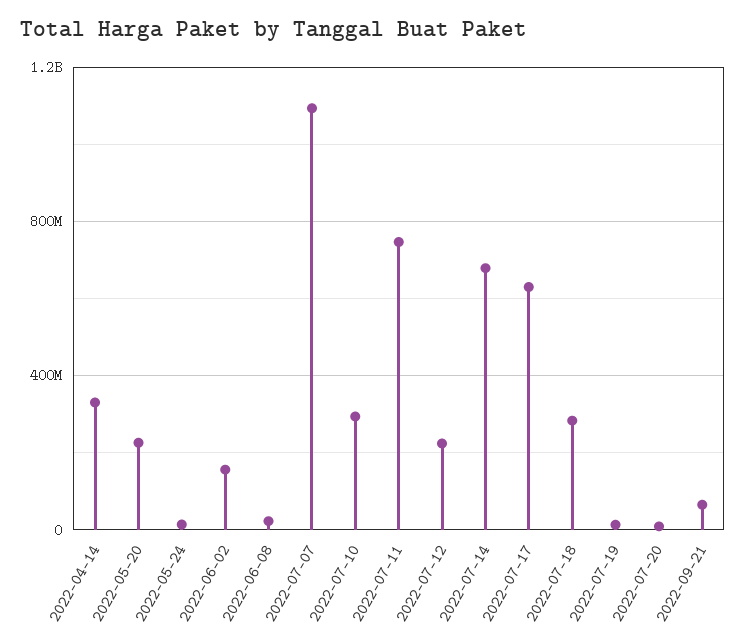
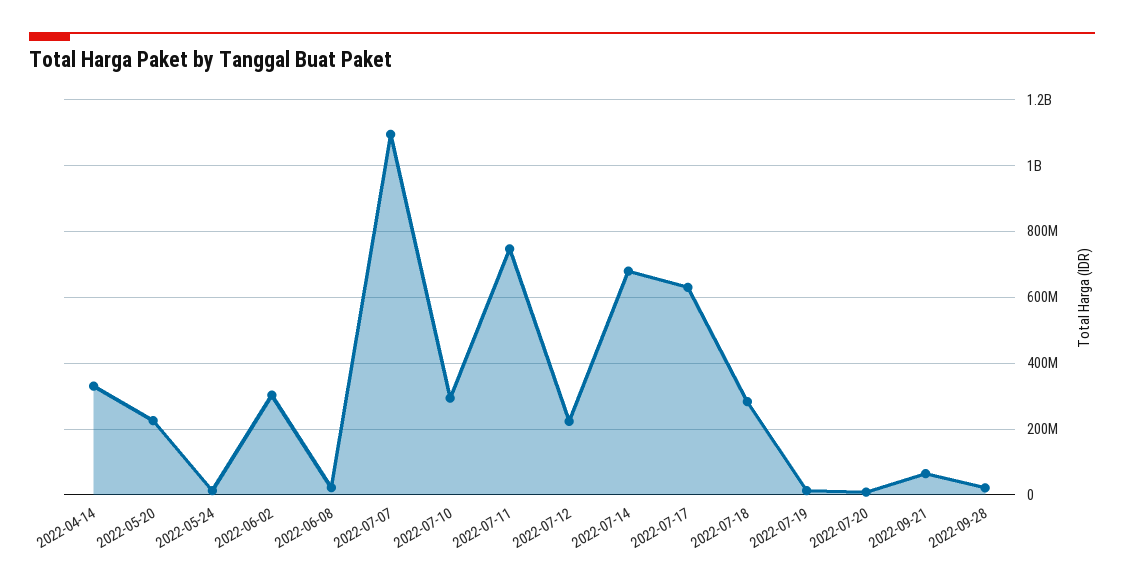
2022-06-02: 150000000 -> 300000000
2022-09-28: none -> 20000000

